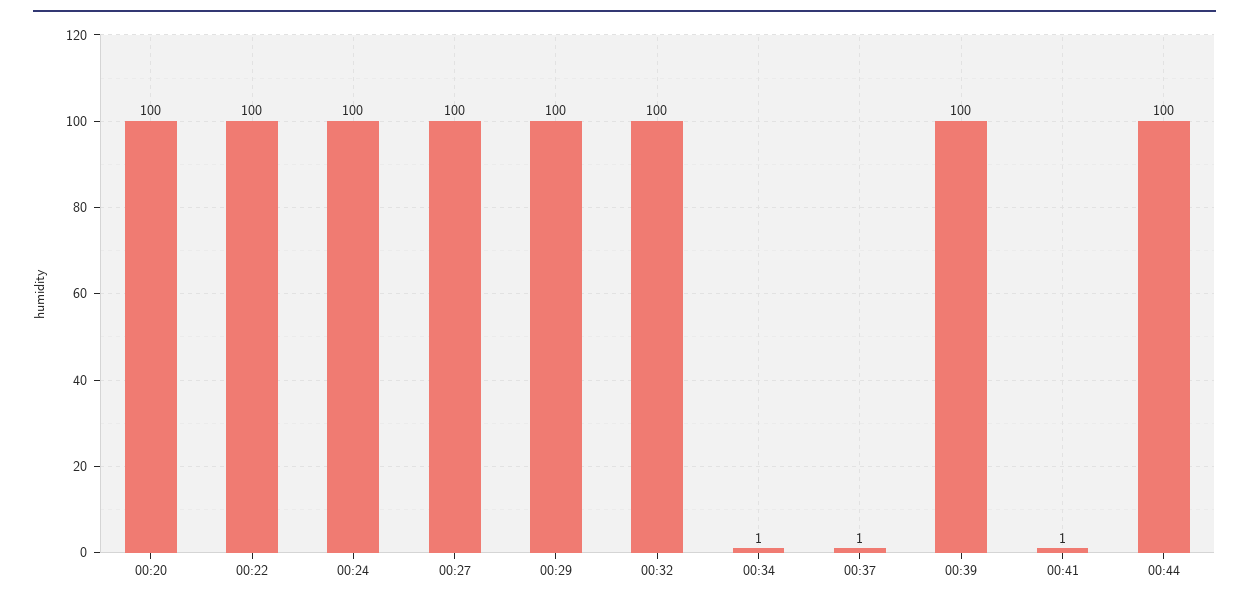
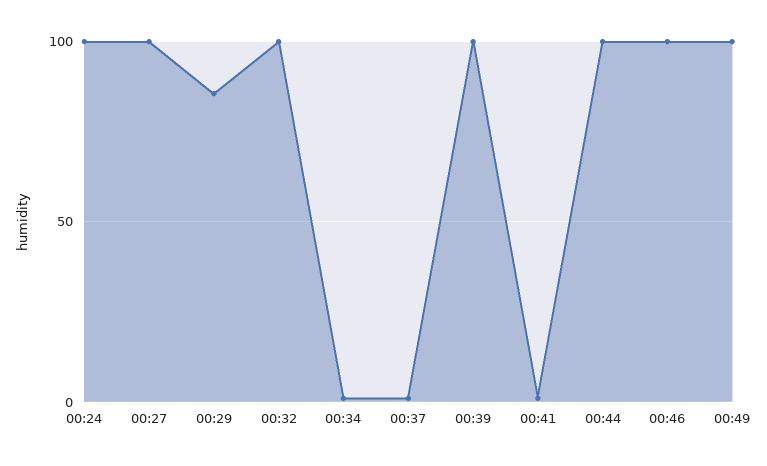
00:20: 100 -> none
00:22: 100 -> none
00:29: 100 -> 85
00:46: none -> 100
00:49: none -> 100

